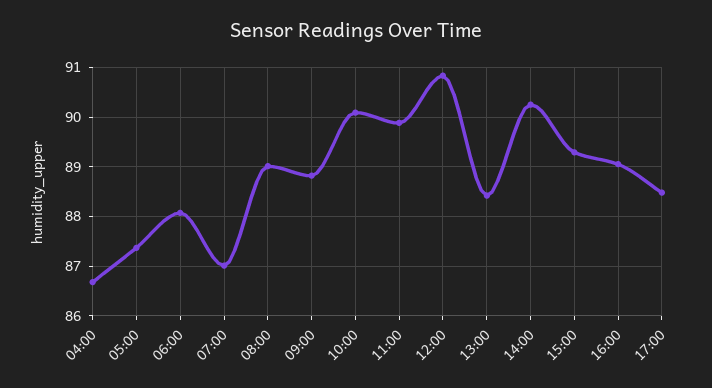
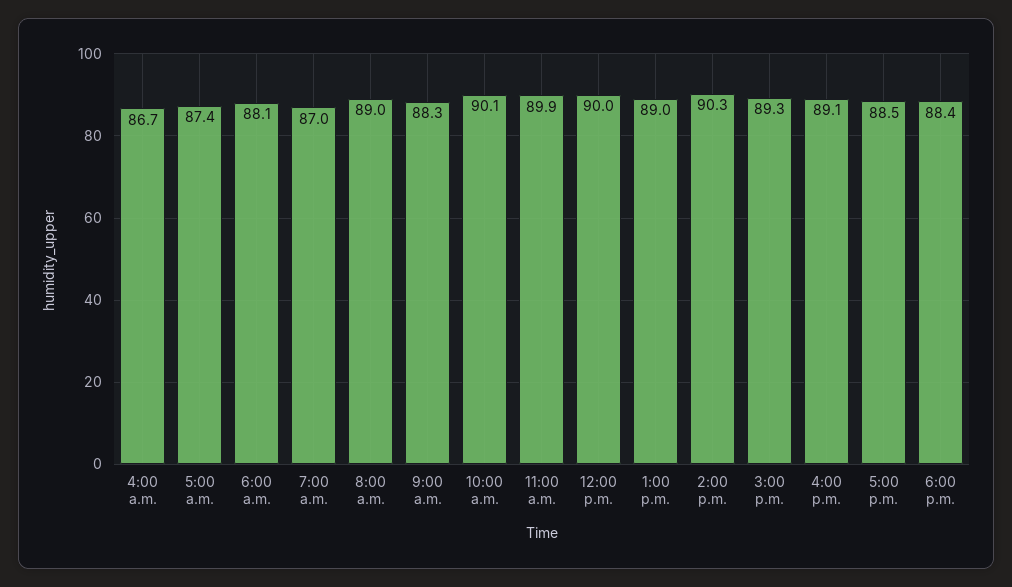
09:00: 88.8 -> 88.3
12:00: 90.8 -> 90
13:00: 88.4 -> 89
6:00 p.m.: none -> 88.4

